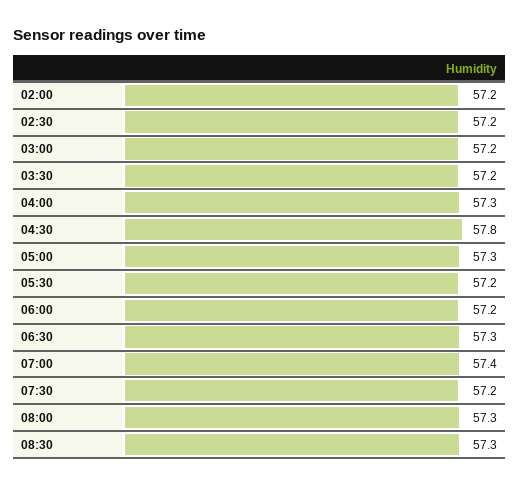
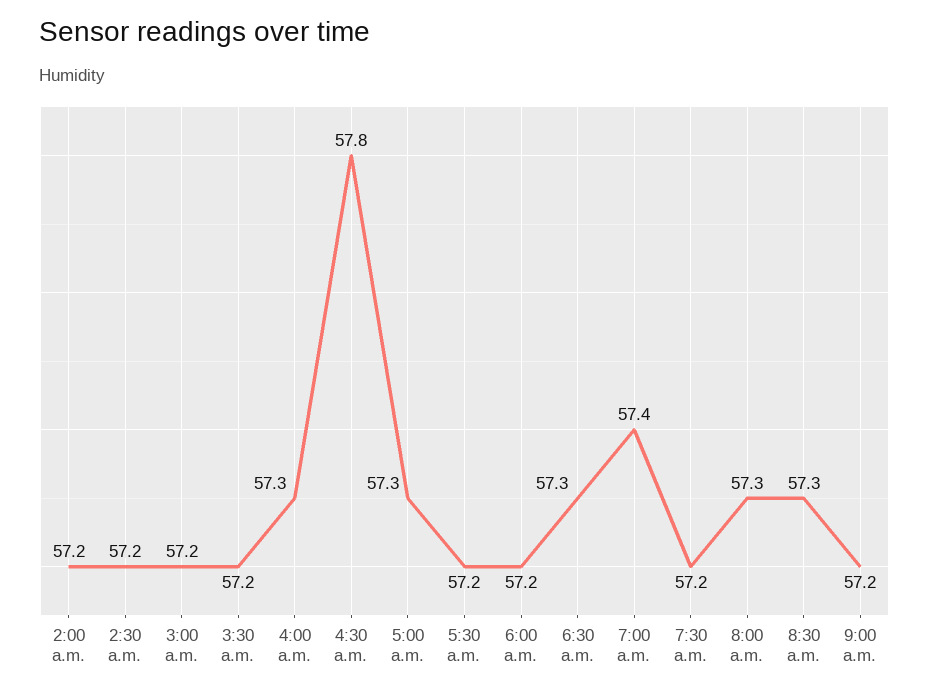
9:00 a.m.: none -> 57.2

